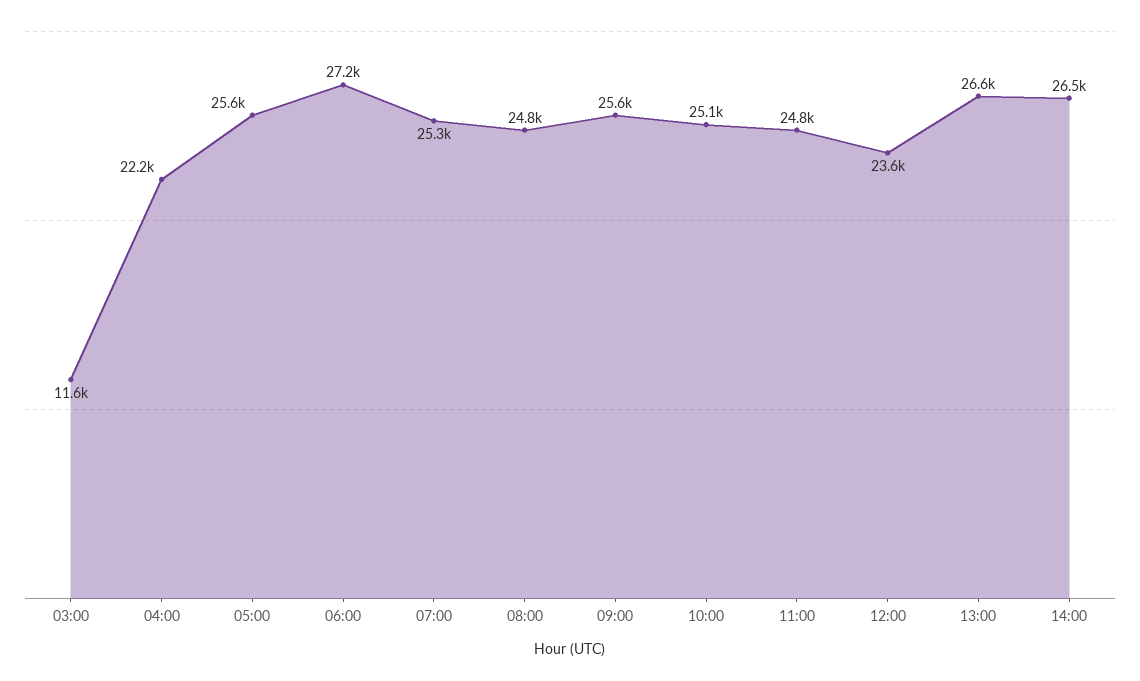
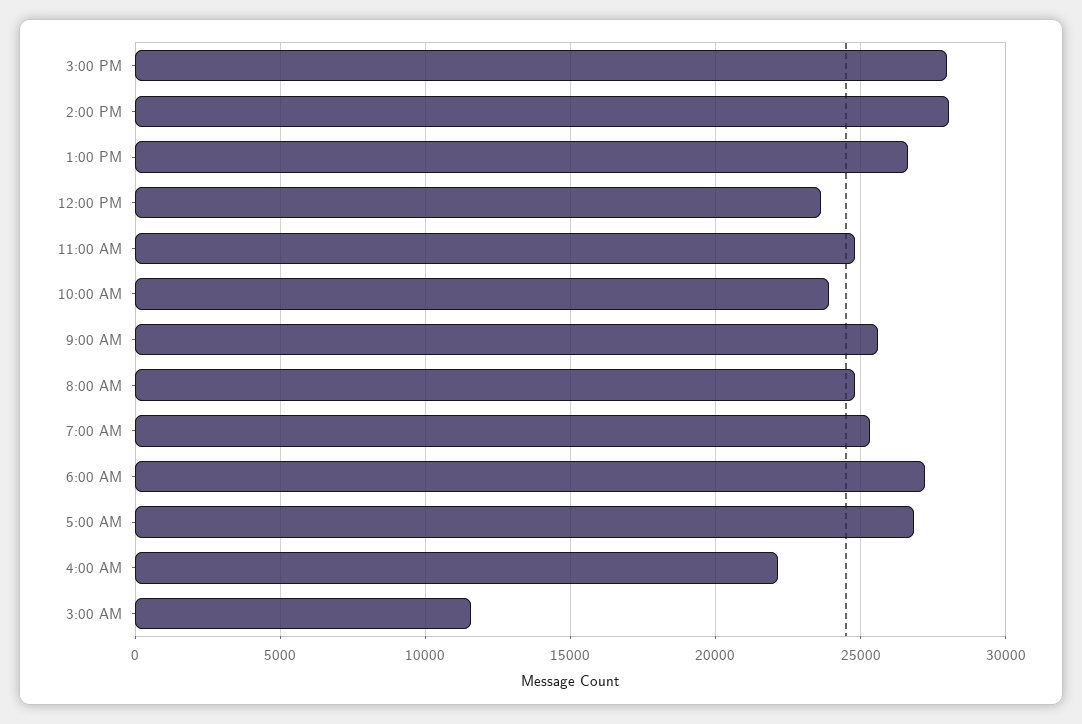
05:00: 25600 -> 27000
10:00: 25100 -> 24000
14:00: 26500 -> 28000
3:00 PM: none -> 28000

